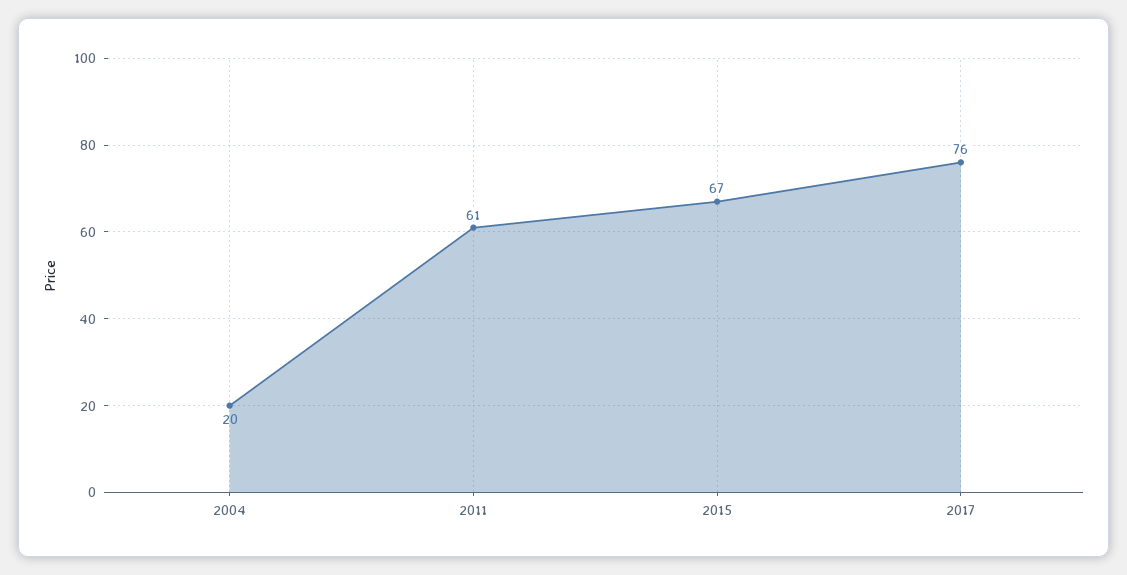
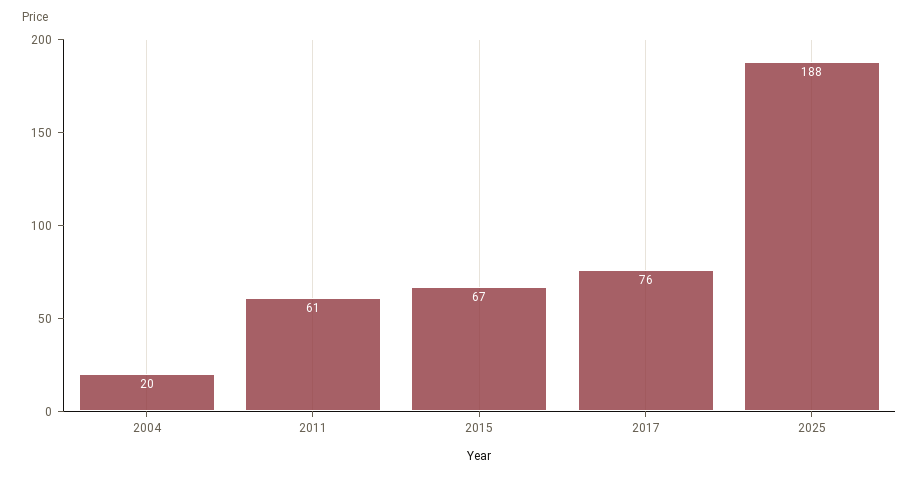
2025: none -> 188

